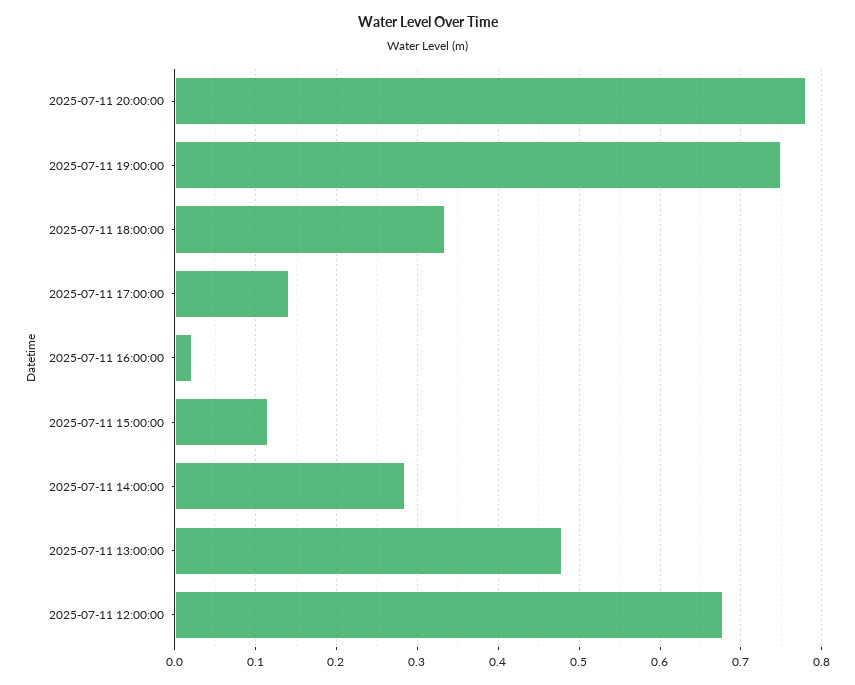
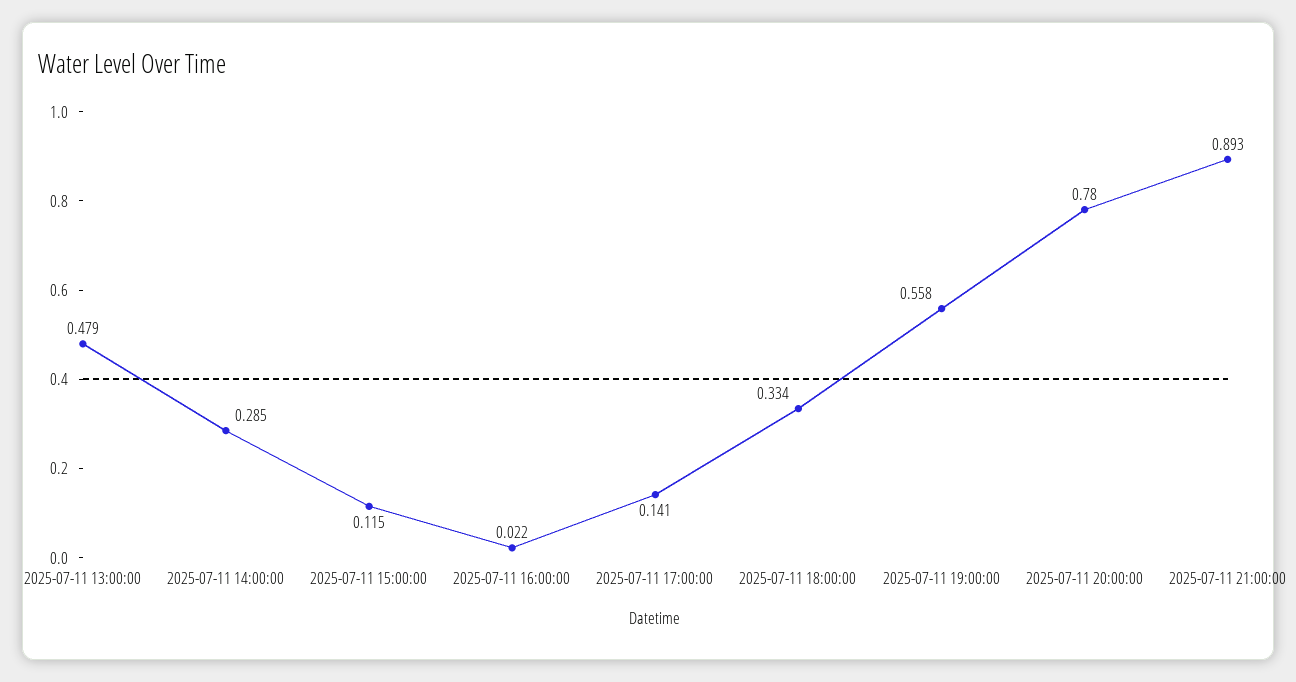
2025-07-11 19:00:00: 0.75 -> 0.558
2025-07-11 12:00:00: 0.68 -> none
2025-07-11 21:00:00: none -> 0.893

